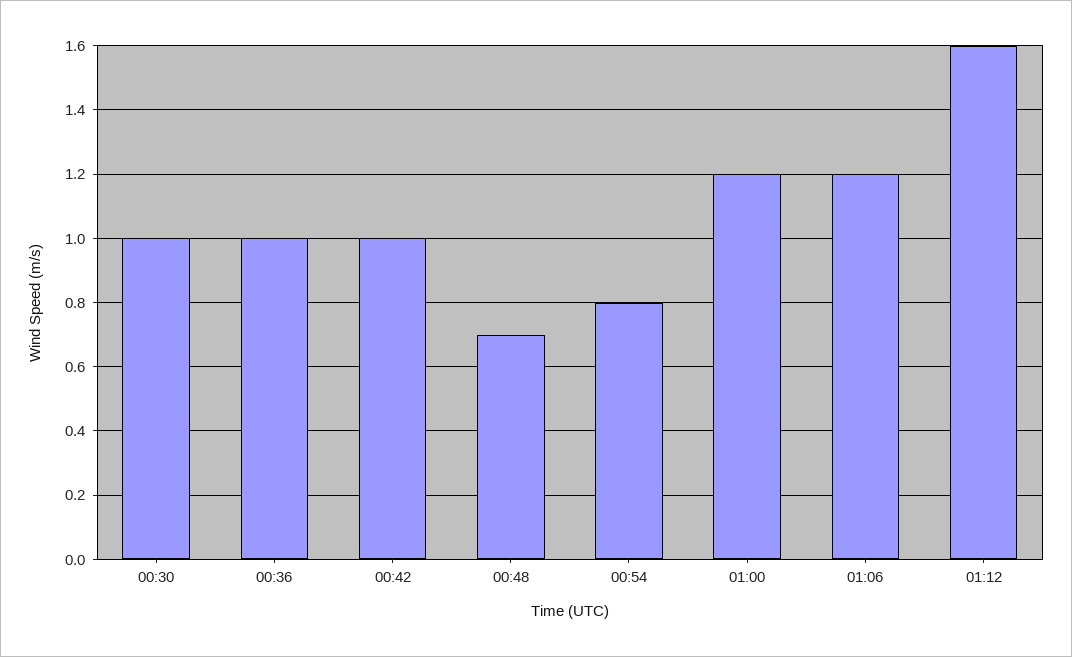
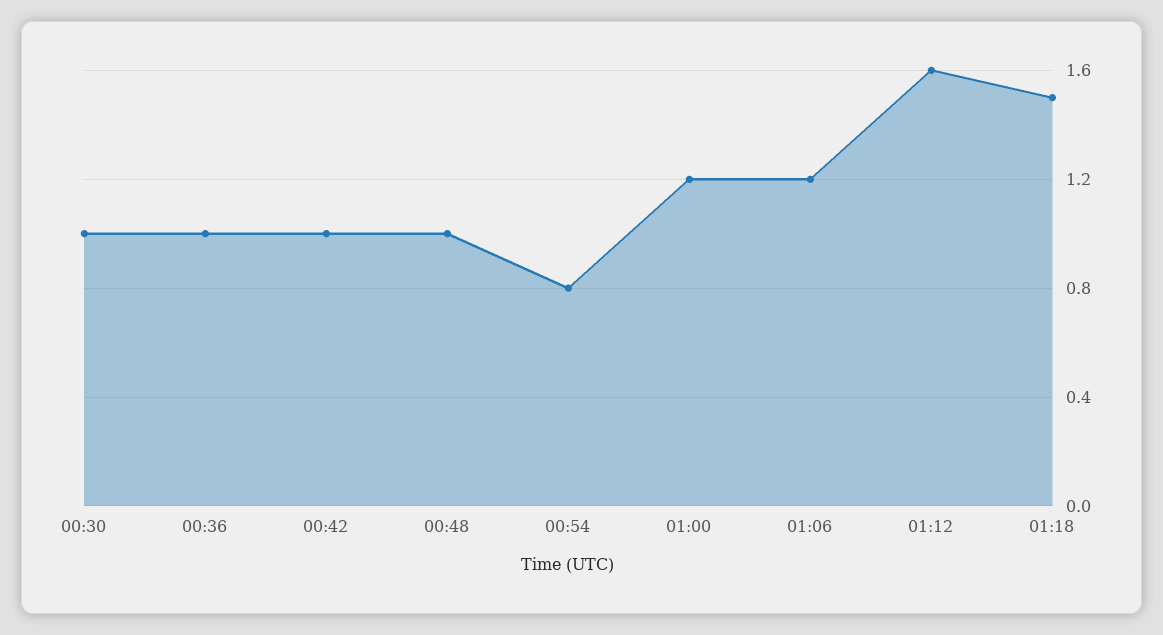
00:48: 0.7 -> 1
01:18: none -> 1.5

